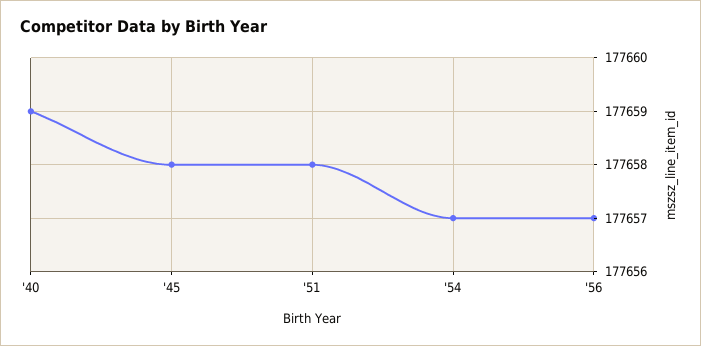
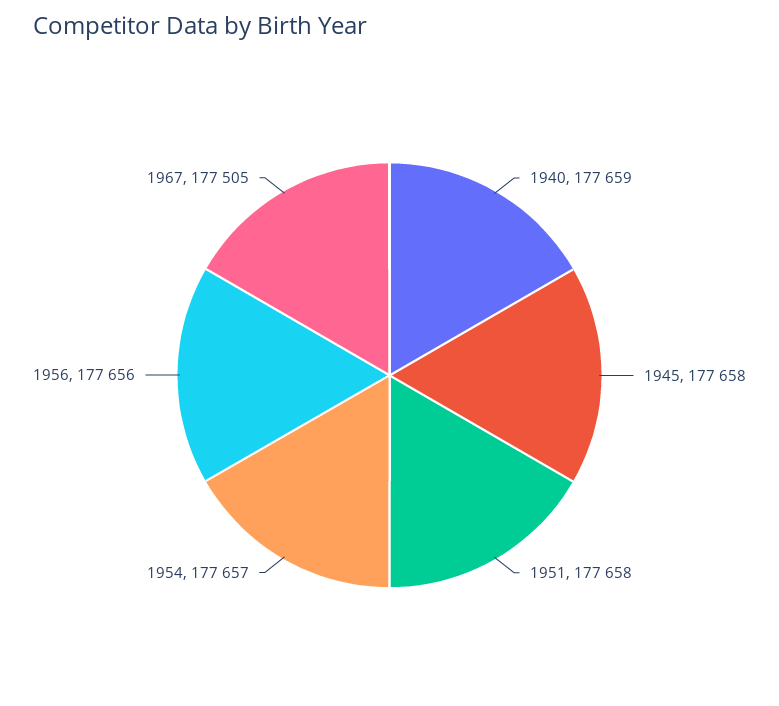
'56: 177657 -> 177656
1967: none -> 177505

